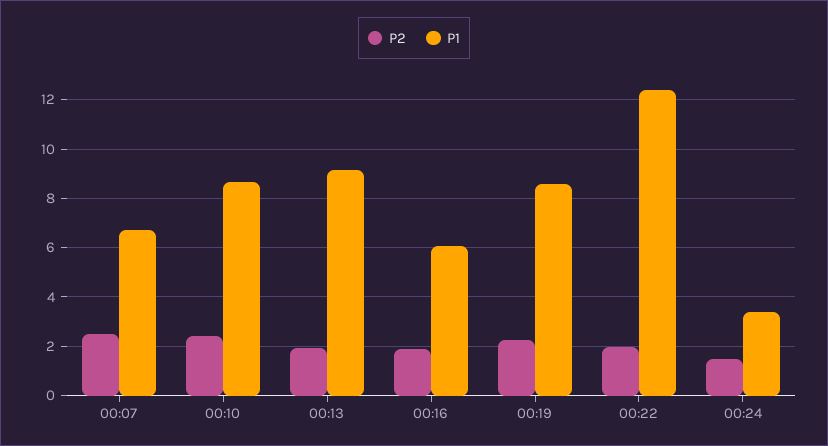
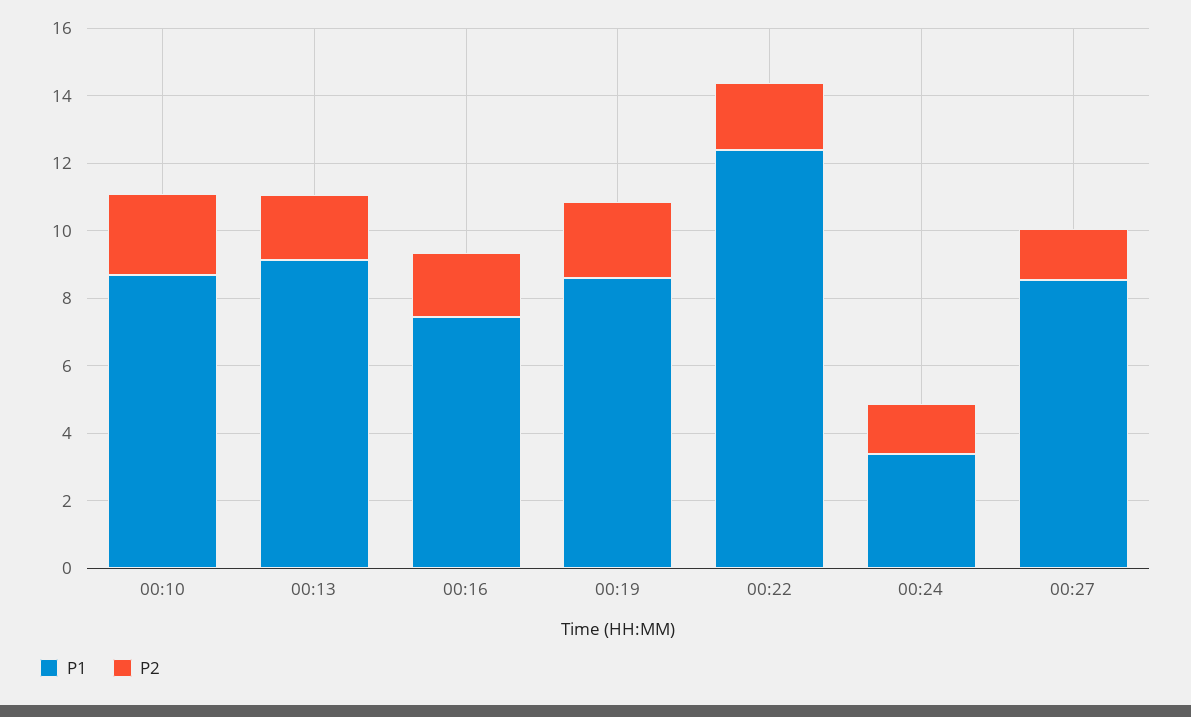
P2, 00:07: 2.5 -> none
P1, 00:07: 6.75 -> none
P1, 00:16: 6 -> 7.5
P1, 00:27: none -> 8.5
P2, 00:27: none -> 1.5

